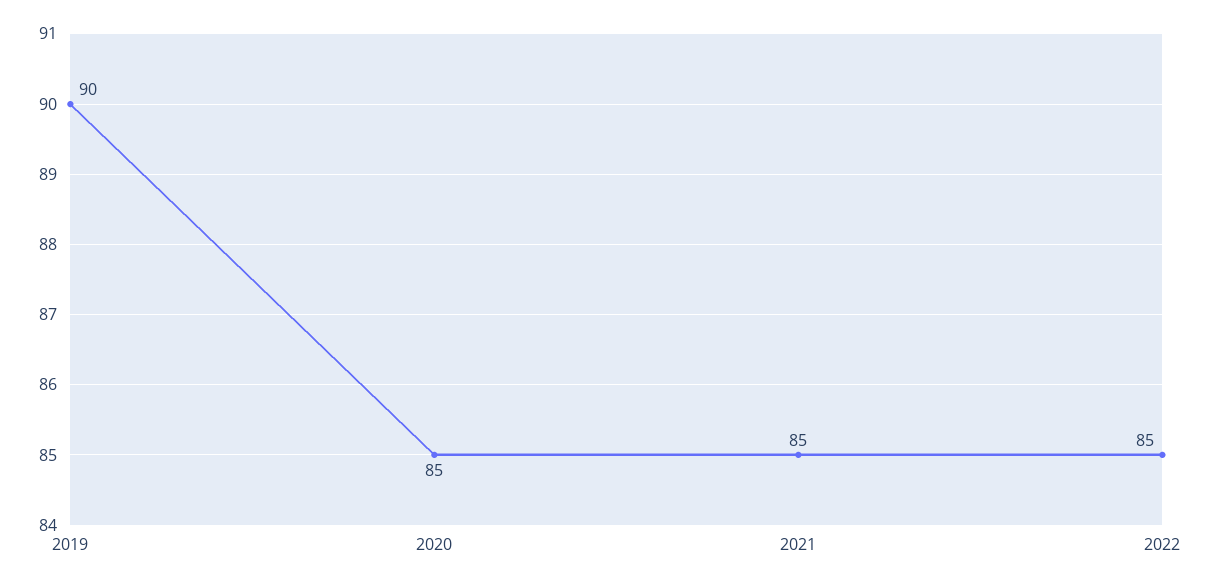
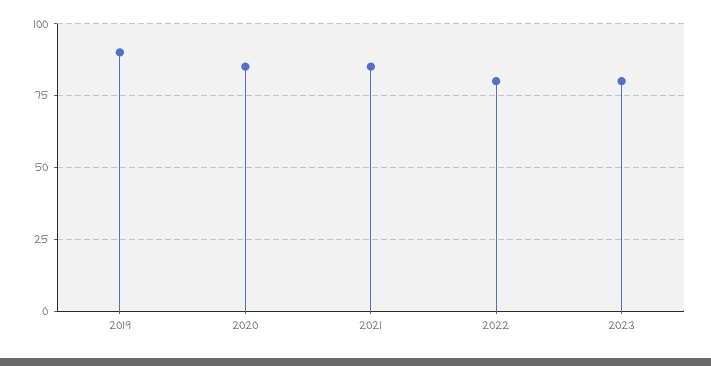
2022: 85 -> 80
2023: none -> 80

